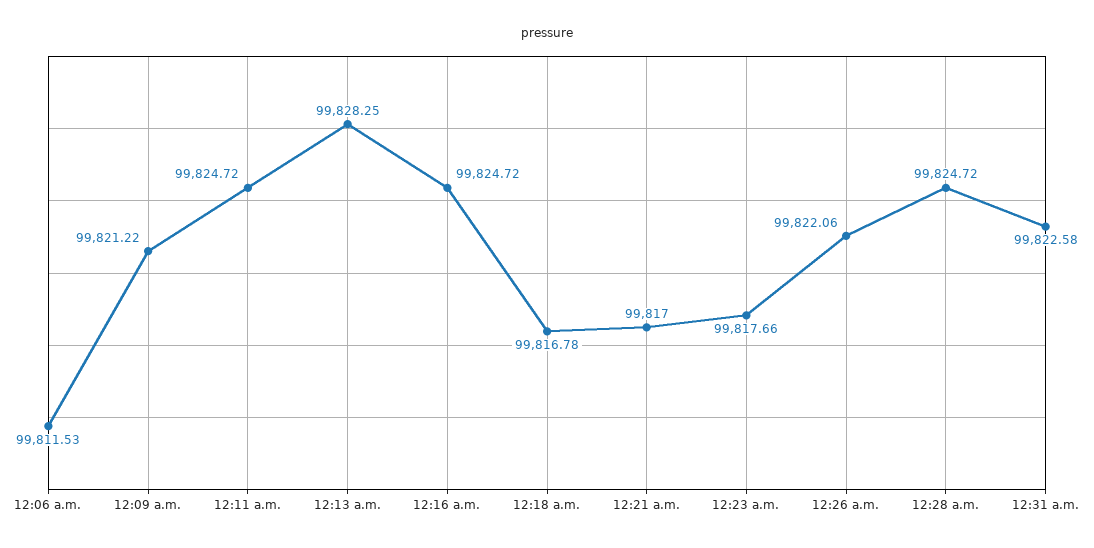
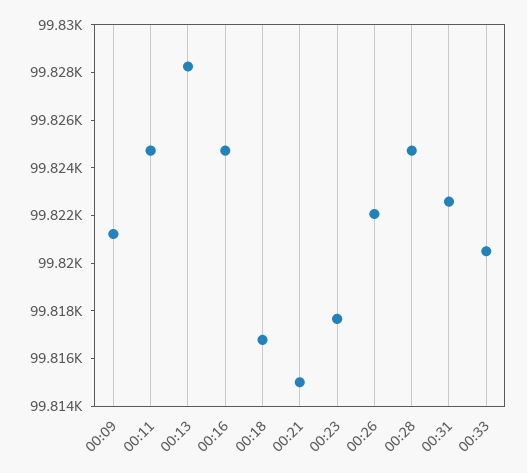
12:06 a.m.: 99811.53 -> none
12:21 a.m.: 99817 -> 99815
00:33: none -> 99820.5

